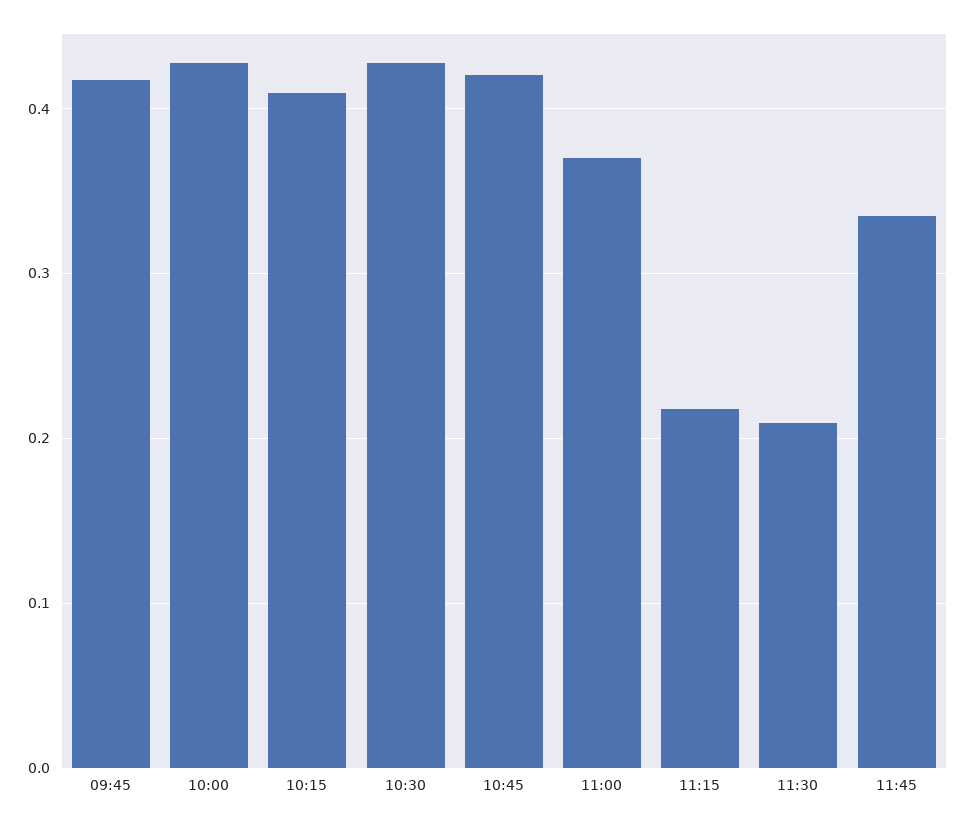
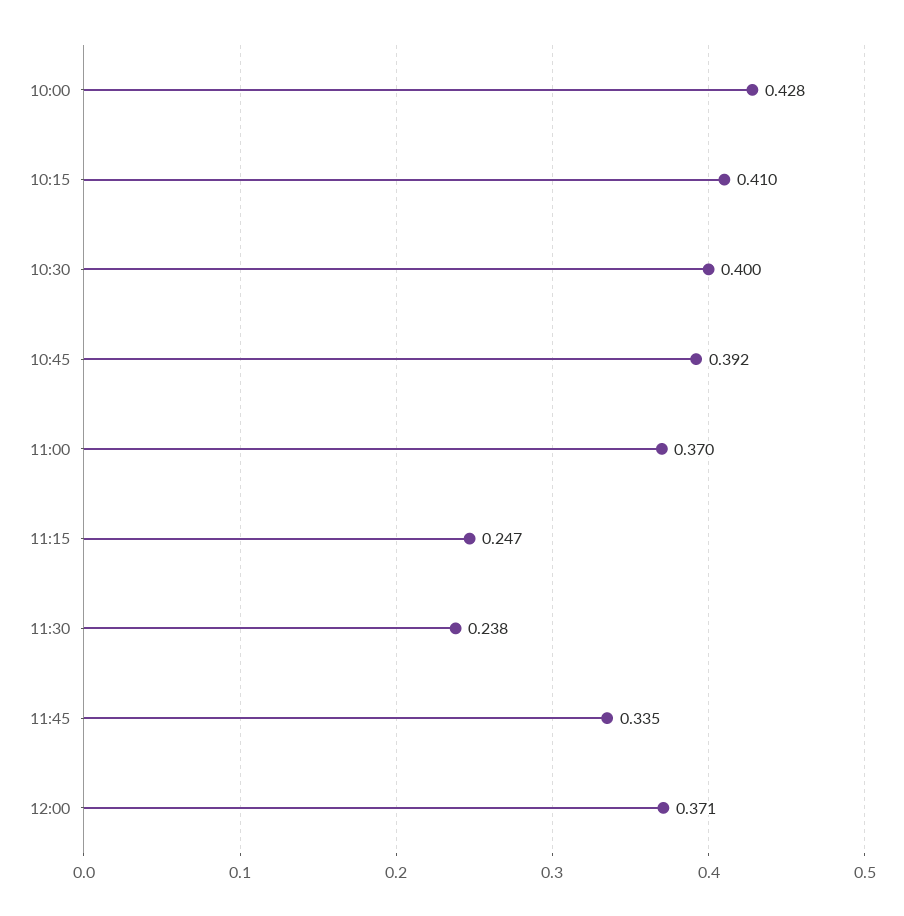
09:45: 0.42 -> none
10:30: 0.43 -> 0.4
10:45: 0.42 -> 0.392
11:15: 0.22 -> 0.247
11:30: 0.21 -> 0.238
12:00: none -> 0.371

